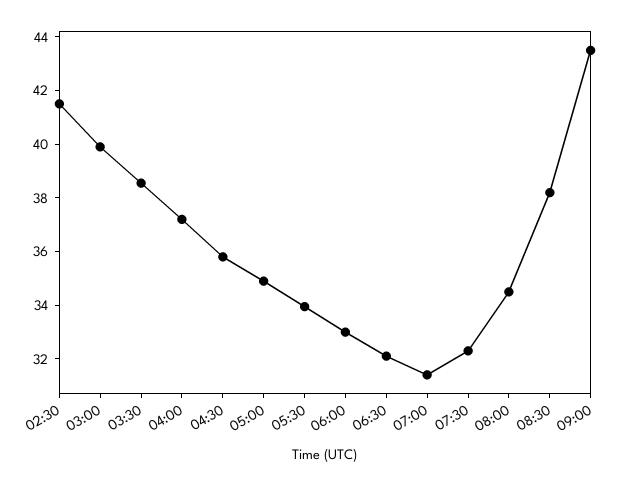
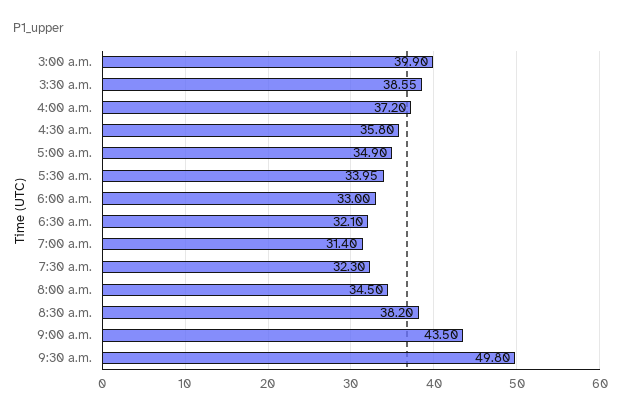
02:30: 41.5 -> none
9:30 a.m.: none -> 49.8

